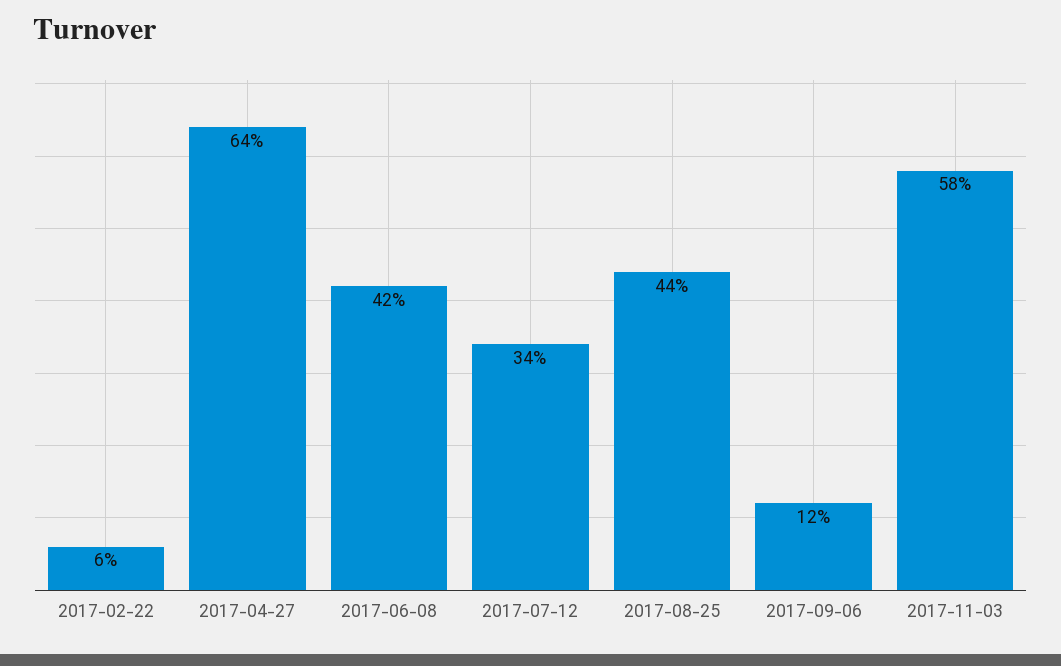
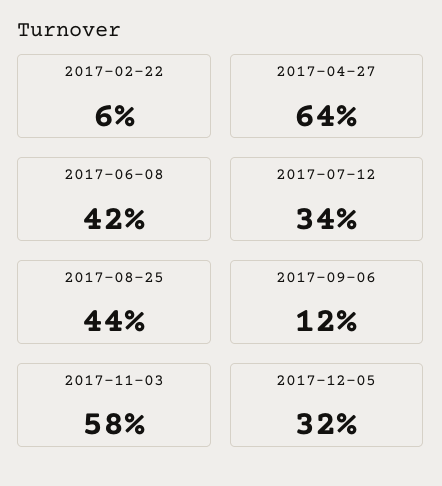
2017-12-05: none -> 32

